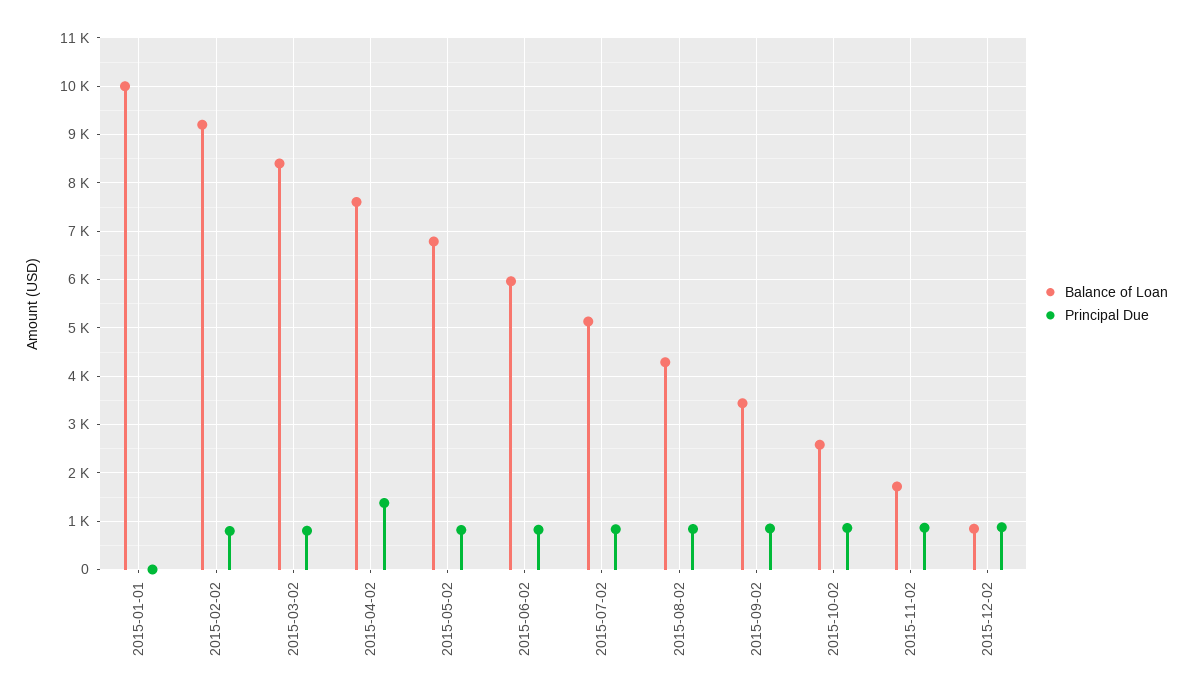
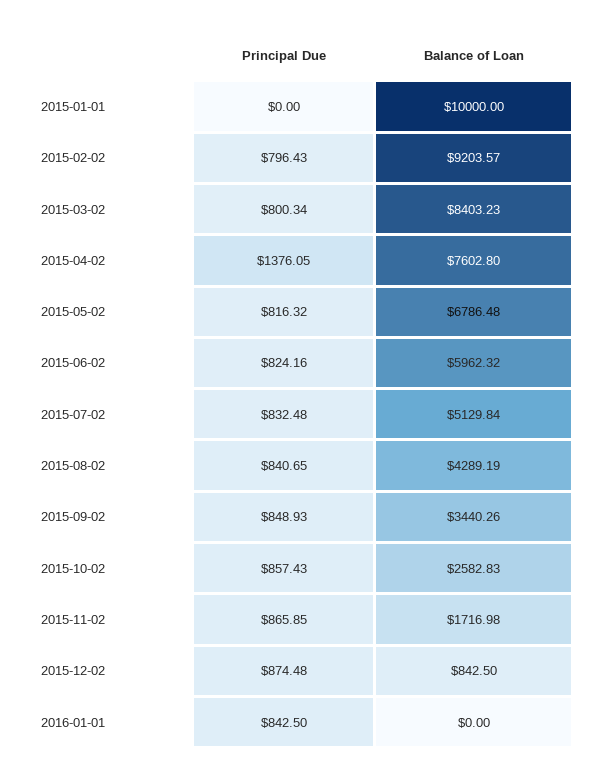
Principal Due, 2016-01-01: none -> 842.5
Balance of Loan, 2016-01-01: none -> 0

